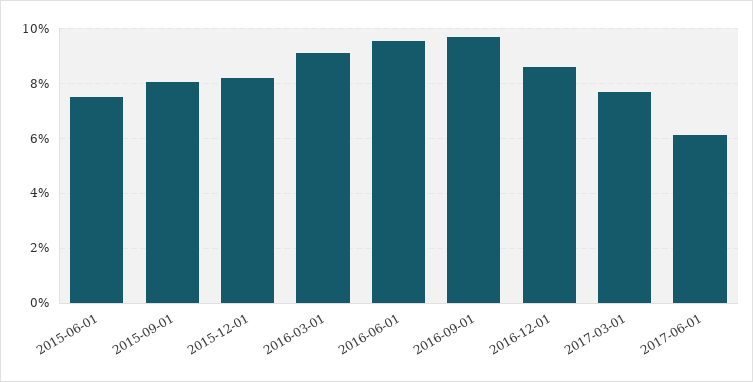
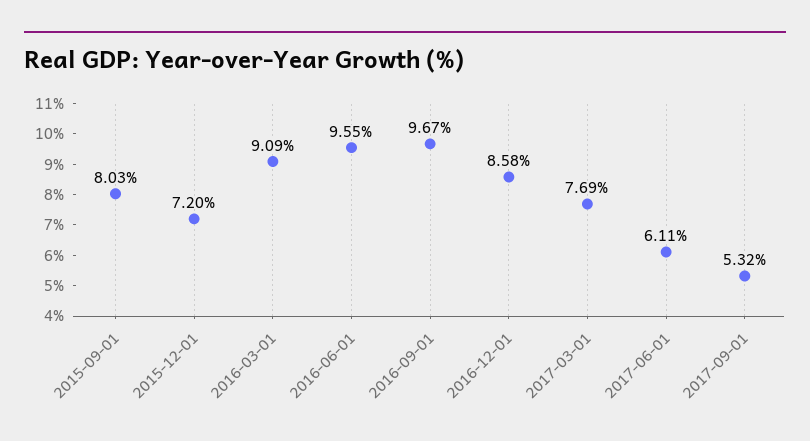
2015-06-01: 7.5 -> none
2015-12-01: 8.25 -> 7.2
2017-09-01: none -> 5.32

